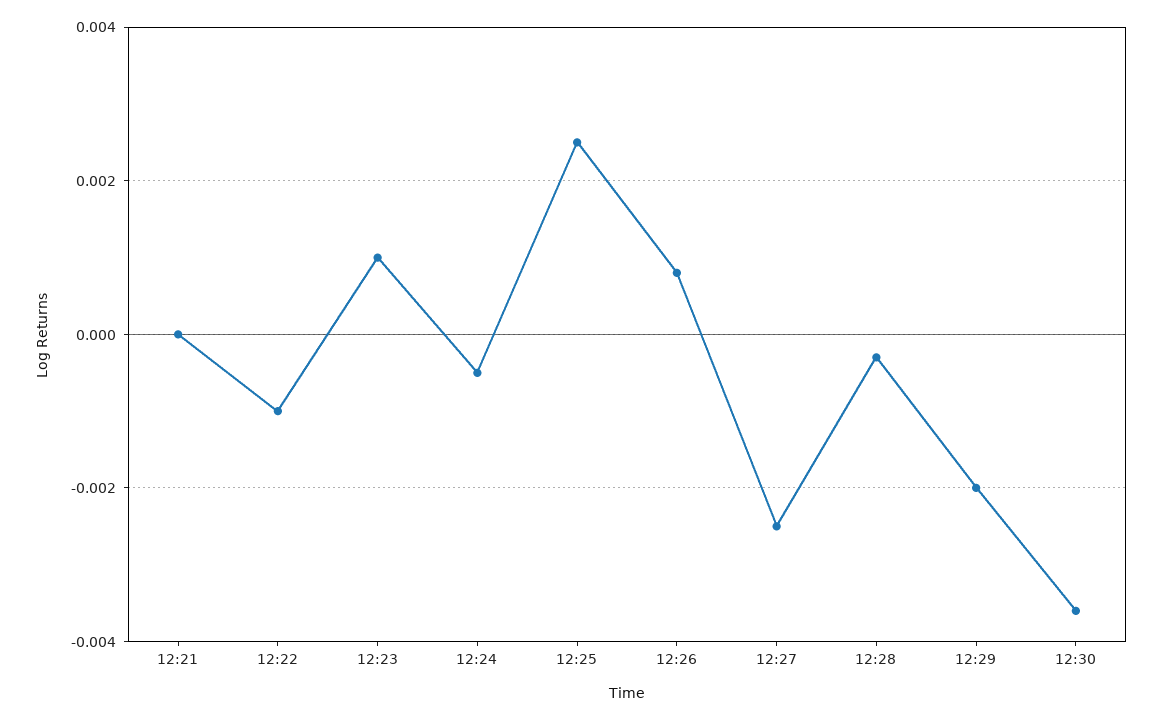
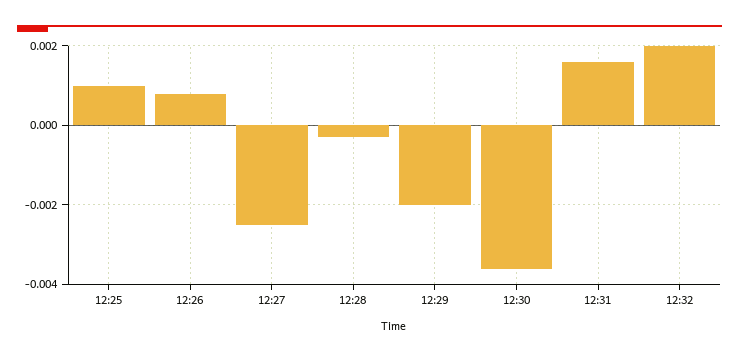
12:21: 0 -> none
12:22: -0.001 -> none
12:23: 0.001 -> none
12:24: -0.0005 -> none
12:25: 0.0025 -> 0.001
12:31: none -> 0.0015
12:32: none -> 0.002

